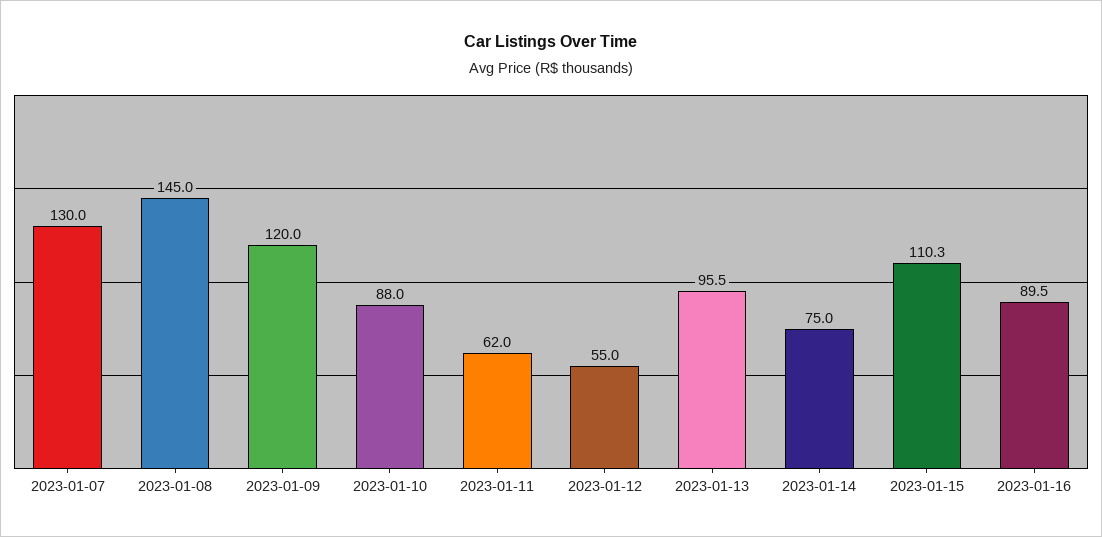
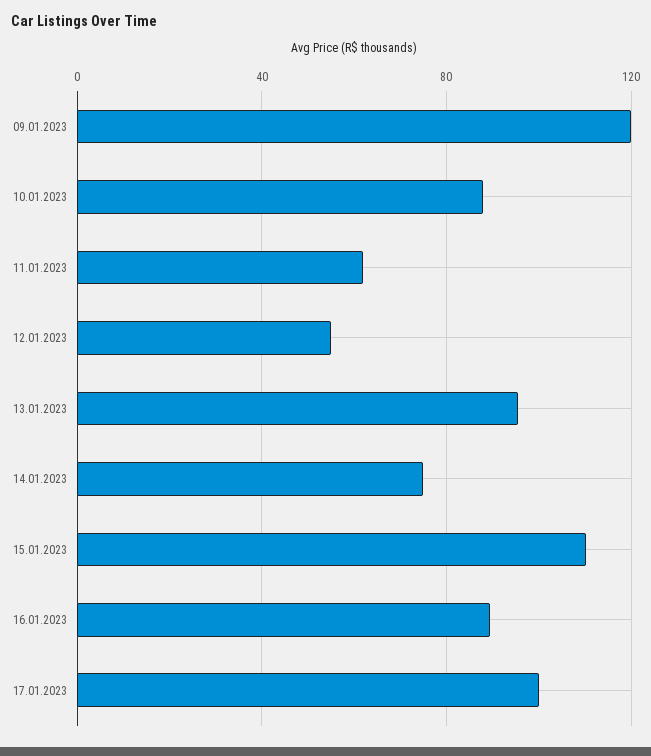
2023-01-07: 130 -> none
2023-01-08: 145 -> none
17.01.2023: none -> 100

